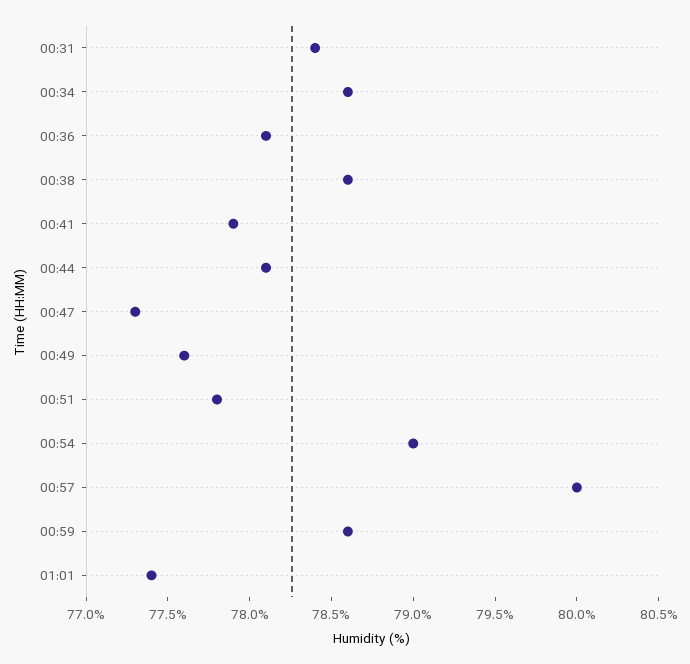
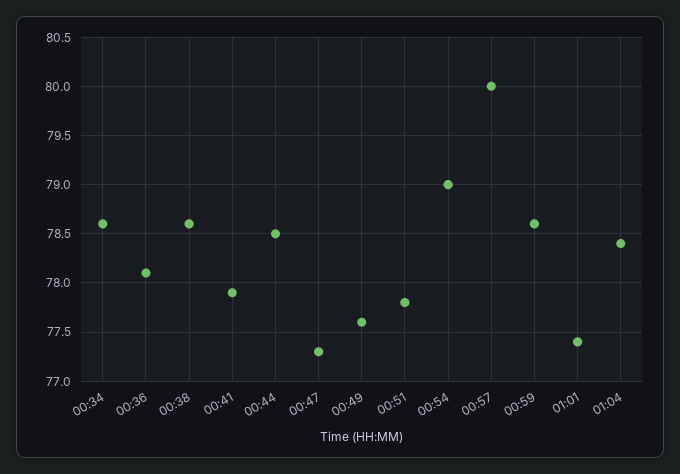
00:31: 78.4 -> none
00:44: 78.1 -> 78.5
01:04: none -> 78.4

